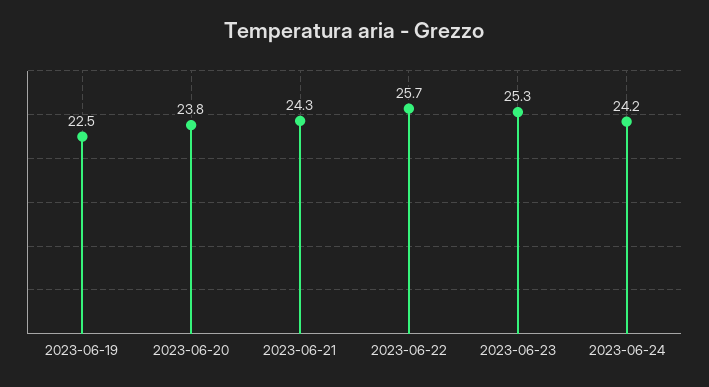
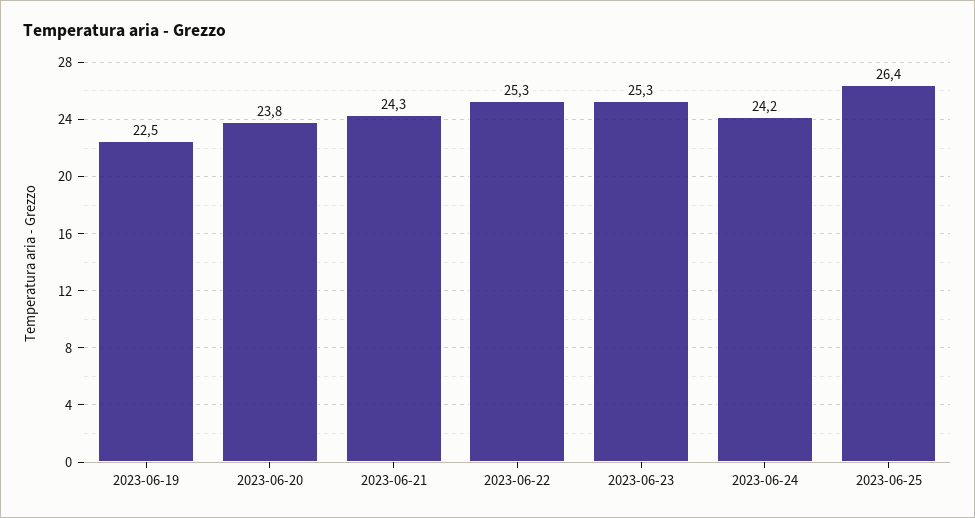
2023-06-22: 25.7 -> 25.3
2023-06-25: none -> 26.4

